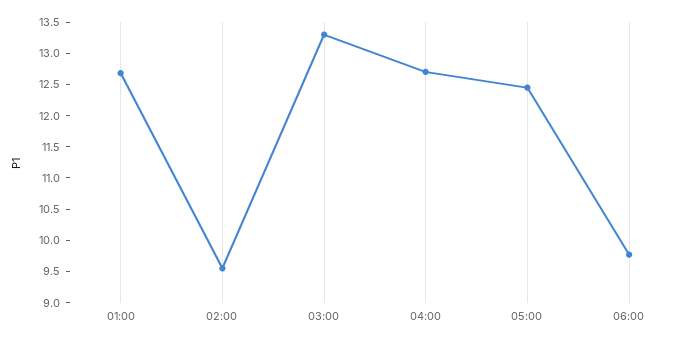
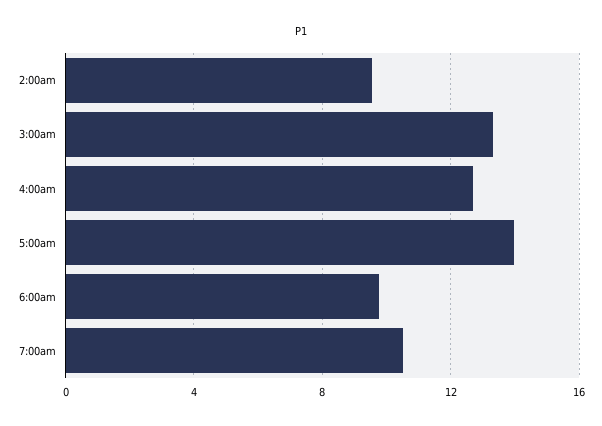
01:00: 12.75 -> none
05:00: 12.5 -> 14
7:00am: none -> 10.5

